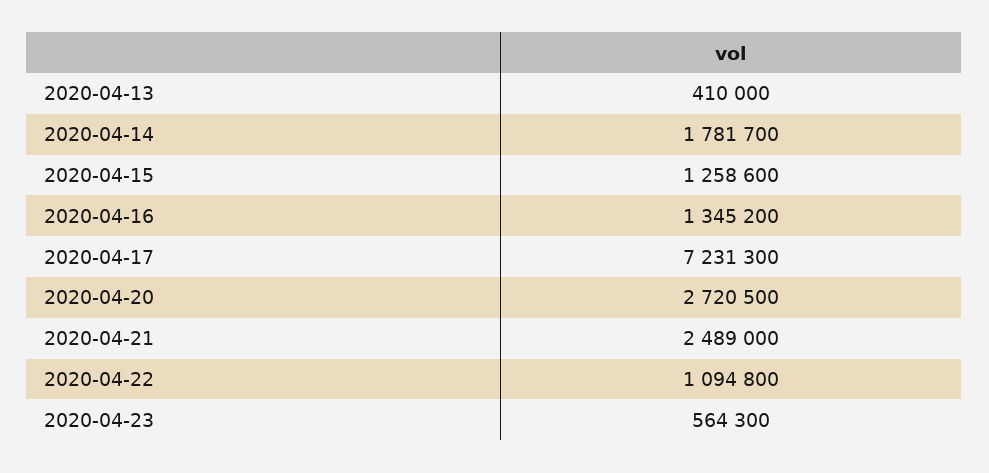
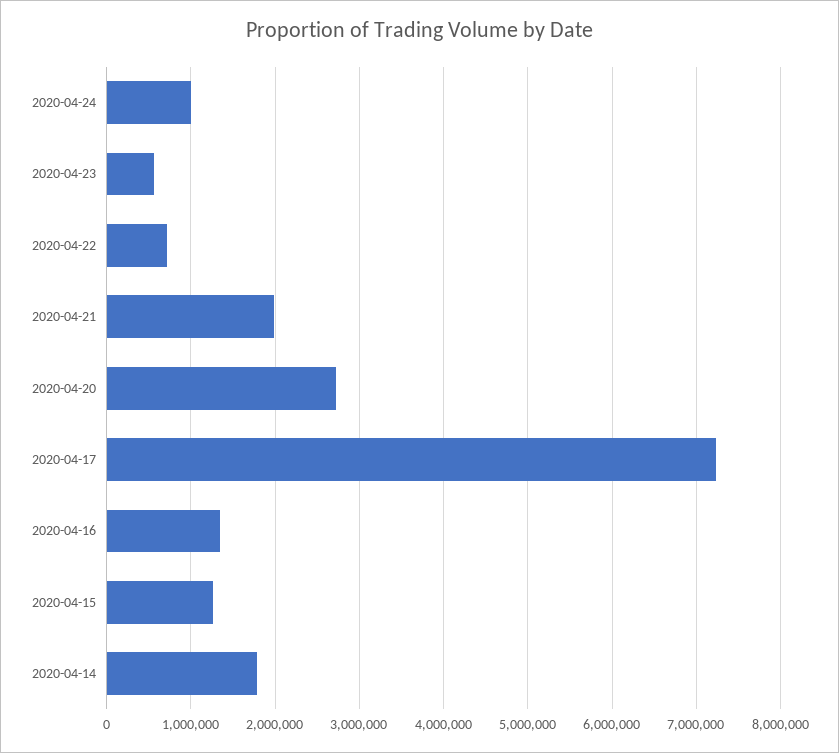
2020-04-13: 410000 -> none
2020-04-21: 2489000 -> 2000000
2020-04-22: 1094800 -> 700000
2020-04-24: none -> 1000000

